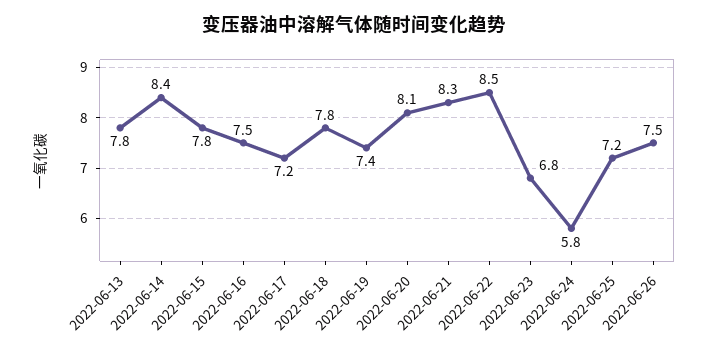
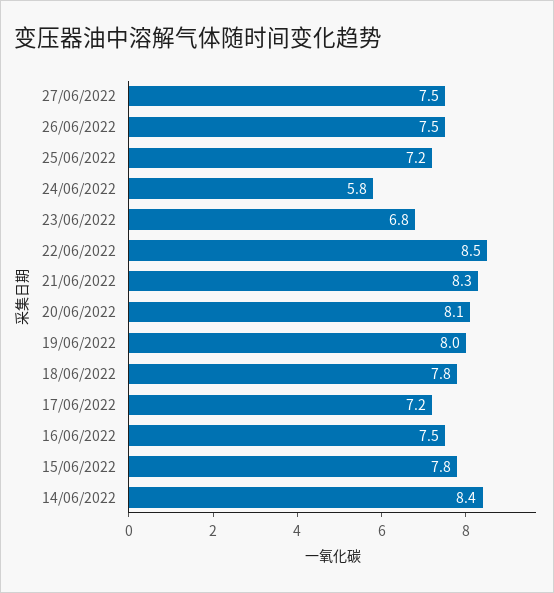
2022-06-13: 7.8 -> none
2022-06-19: 7.4 -> 8
27/06/2022: none -> 7.5

